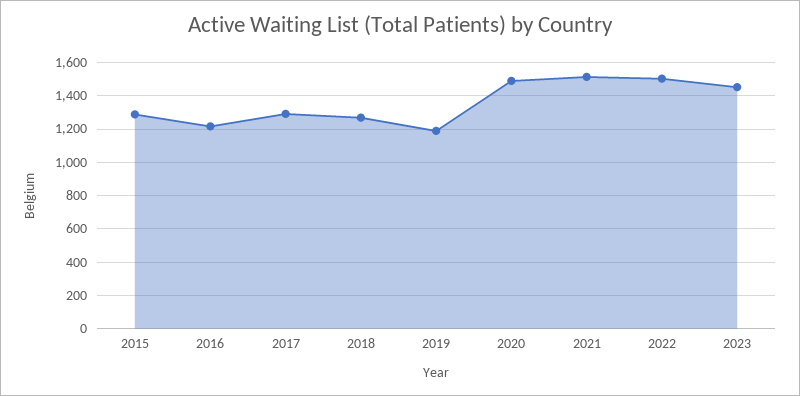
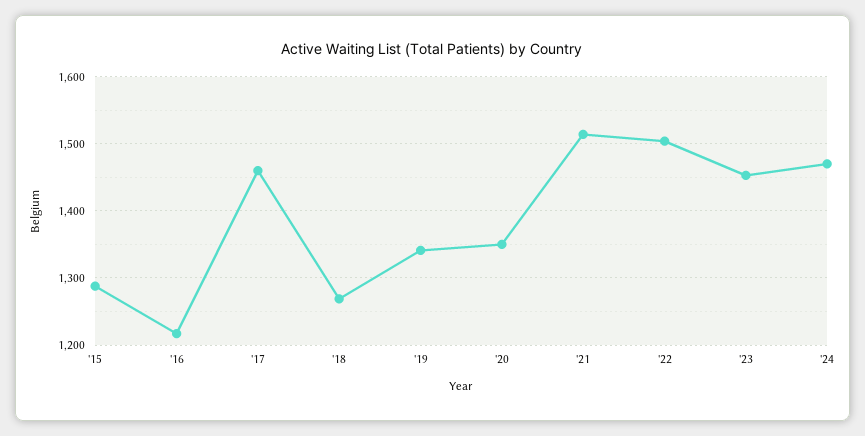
2017: 1300 -> 1460
2019: 1200 -> 1340
2020: 1500 -> 1350
'24: none -> 1470

